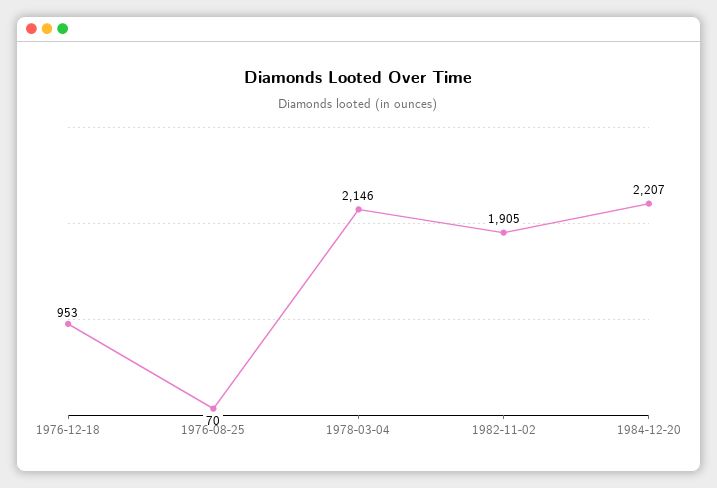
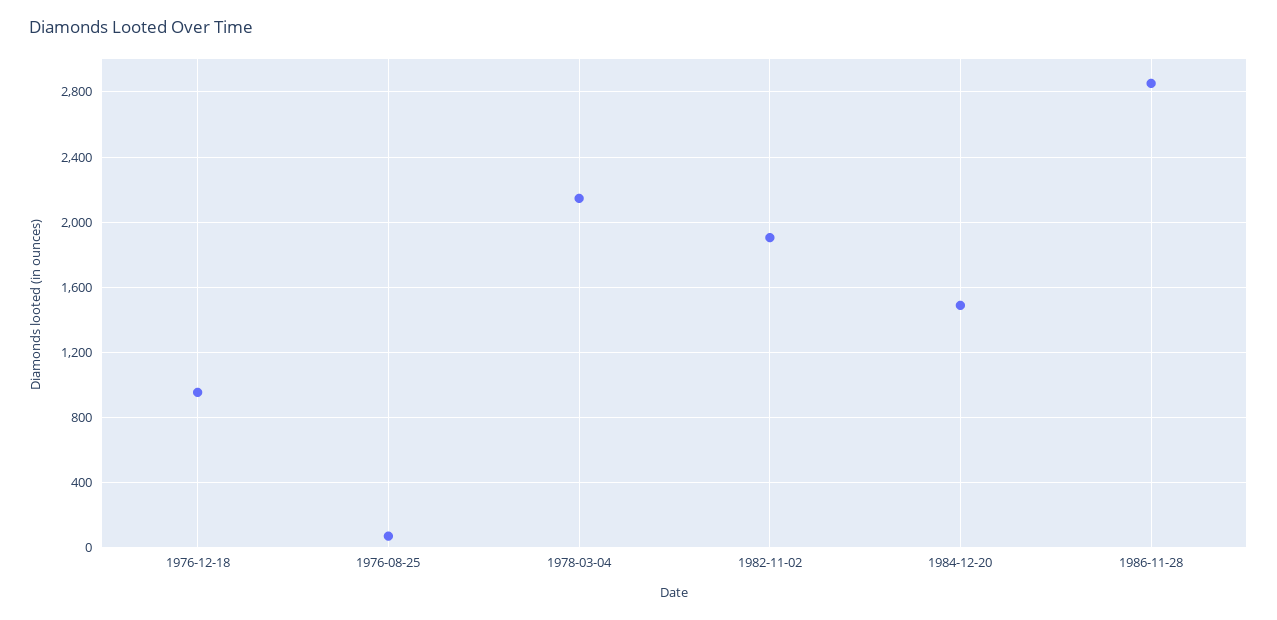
1984-12-20: 2207 -> 1500
1986-11-28: none -> 2850

